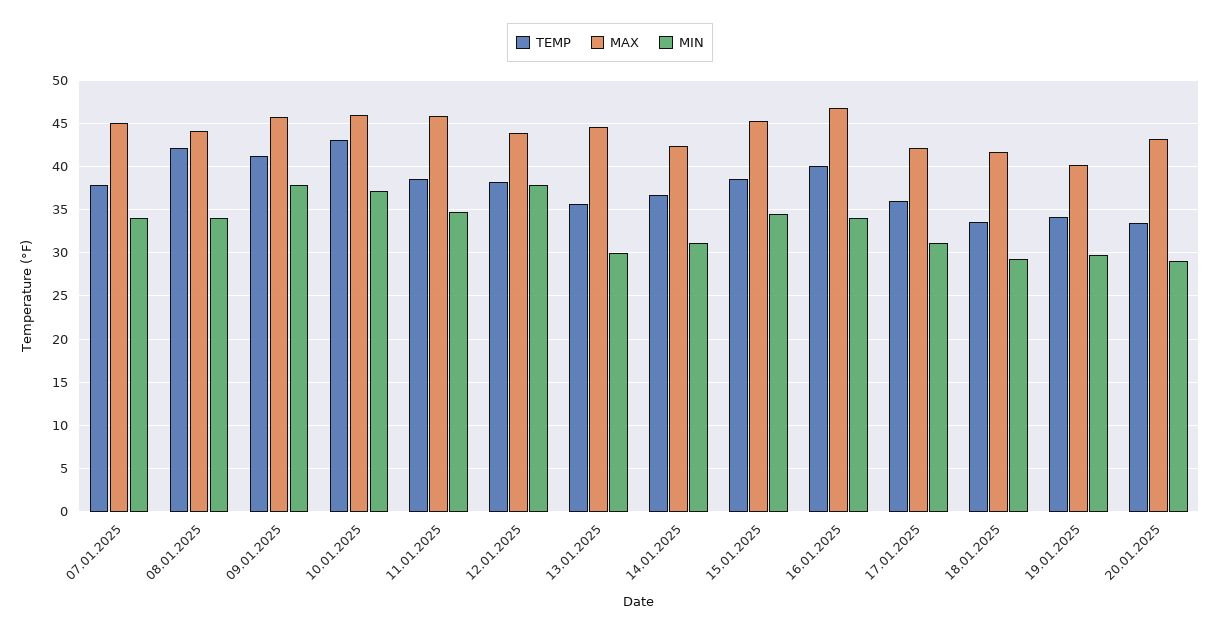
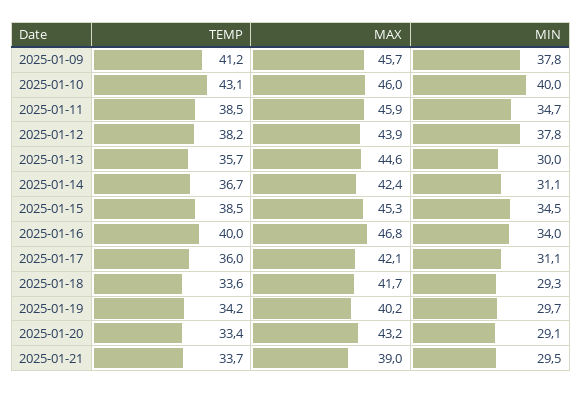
TEMP, 07.01.2025: 38 -> none
MAX, 07.01.2025: 45 -> none
MIN, 07.01.2025: 34 -> none
TEMP, 08.01.2025: 42 -> none
MAX, 08.01.2025: 44 -> none
MIN, 08.01.2025: 34 -> none
MIN, 10.01.2025: 37 -> 40
TEMP, 2025-01-21: none -> 33.7
MAX, 2025-01-21: none -> 39
MIN, 2025-01-21: none -> 29.5

